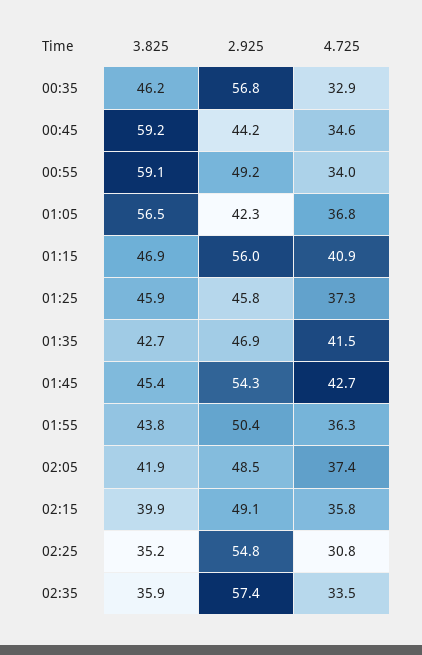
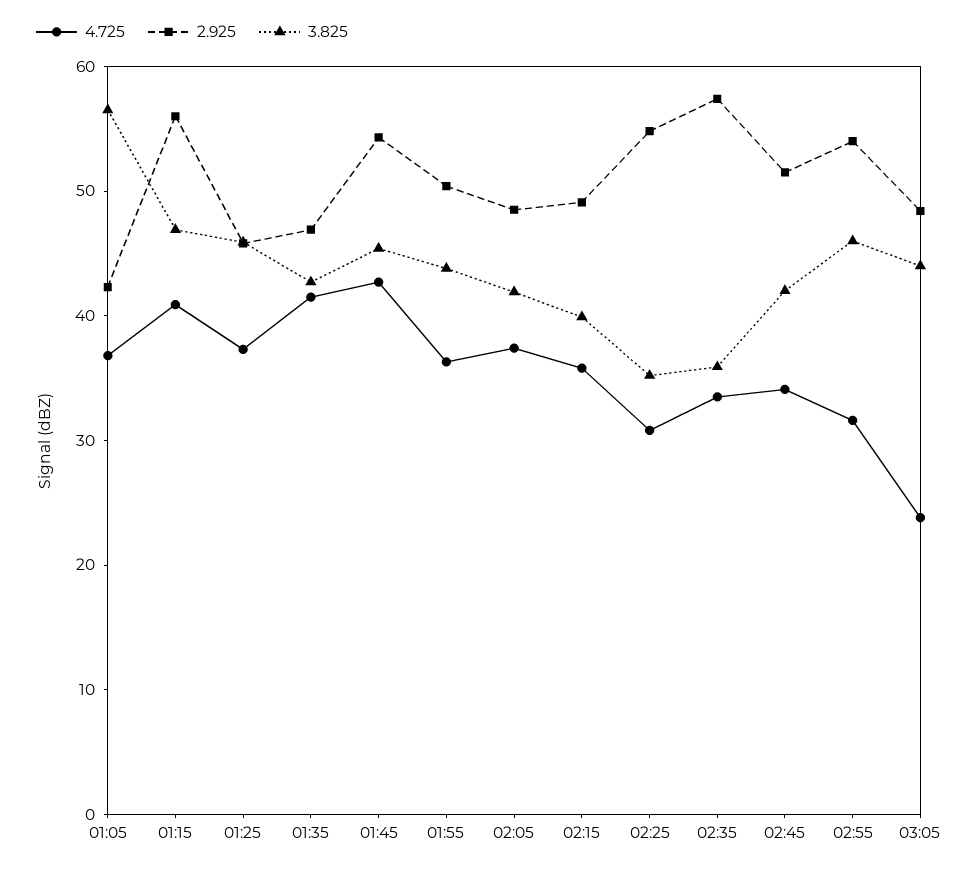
3.825, 00:35: 46.2 -> none
2.925, 00:35: 56.8 -> none
4.725, 00:35: 32.9 -> none
3.825, 00:45: 59.2 -> none
2.925, 00:45: 44.2 -> none
4.725, 00:45: 34.6 -> none
3.825, 00:55: 59.1 -> none
2.925, 00:55: 49.2 -> none
4.725, 00:55: 34 -> none
4.725, 02:45: none -> 34
2.925, 02:45: none -> 52
3.825, 02:45: none -> 42
4.725, 02:55: none -> 32
2.925, 02:55: none -> 54
3.825, 02:55: none -> 46
4.725, 03:05: none -> 24
2.925, 03:05: none -> 48
3.825, 03:05: none -> 44

